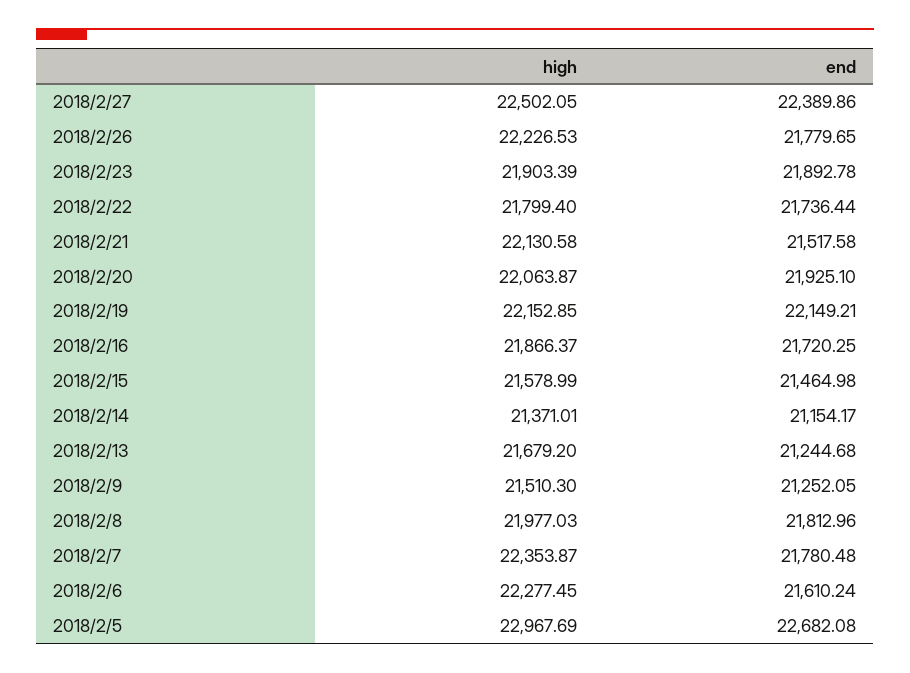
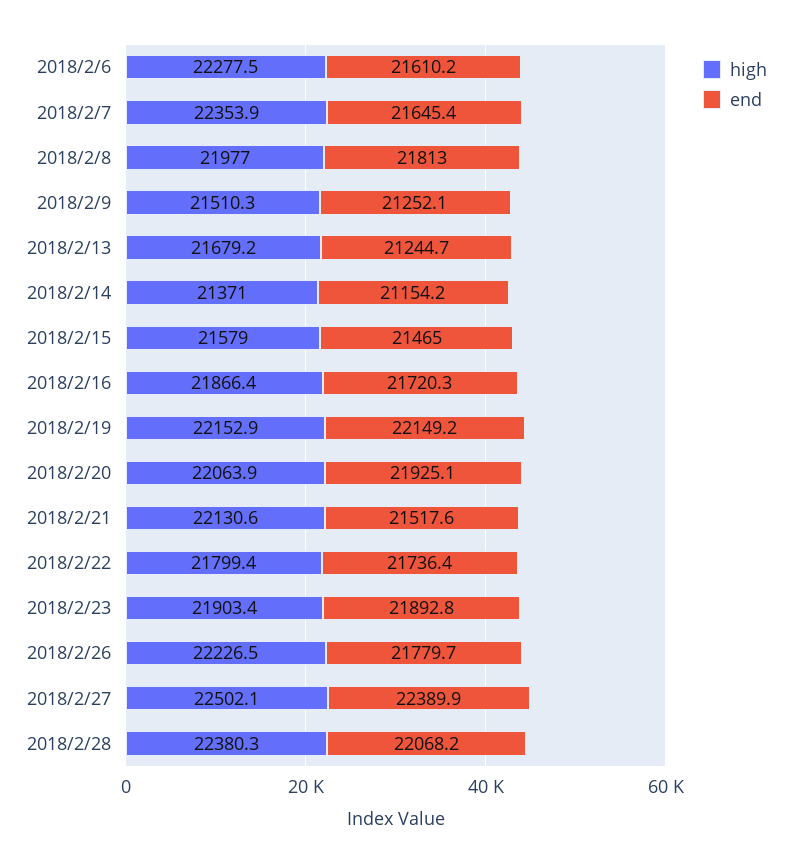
end, 2018/2/7: 21780.48 -> 21645.4
high, 2018/2/5: 22967.69 -> none
end, 2018/2/5: 22682.08 -> none
high, 2018/2/28: none -> 22380.3
end, 2018/2/28: none -> 22068.2

